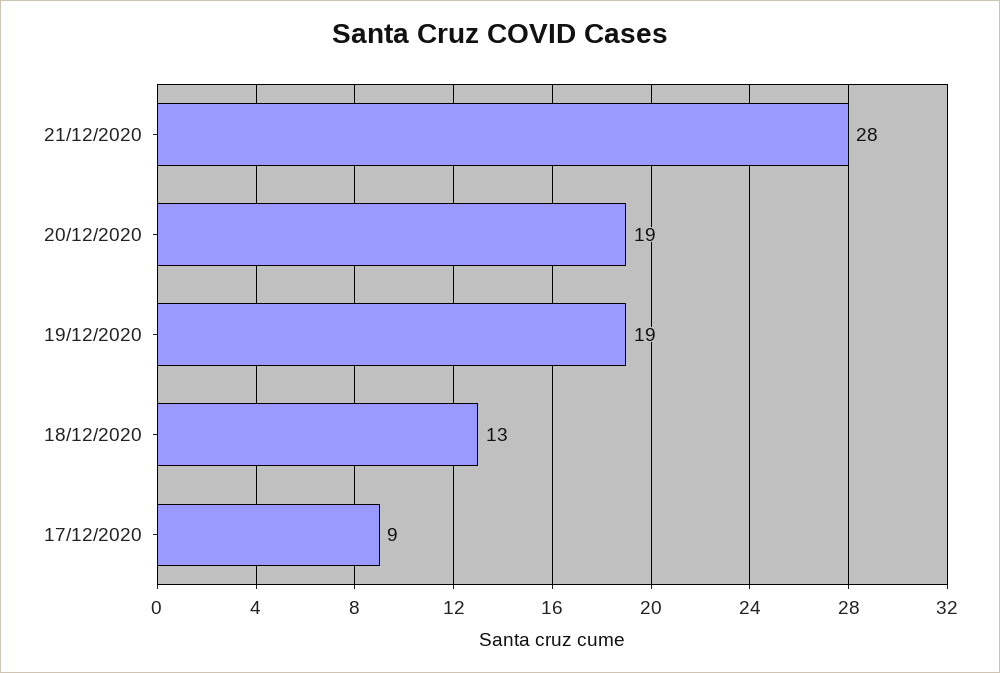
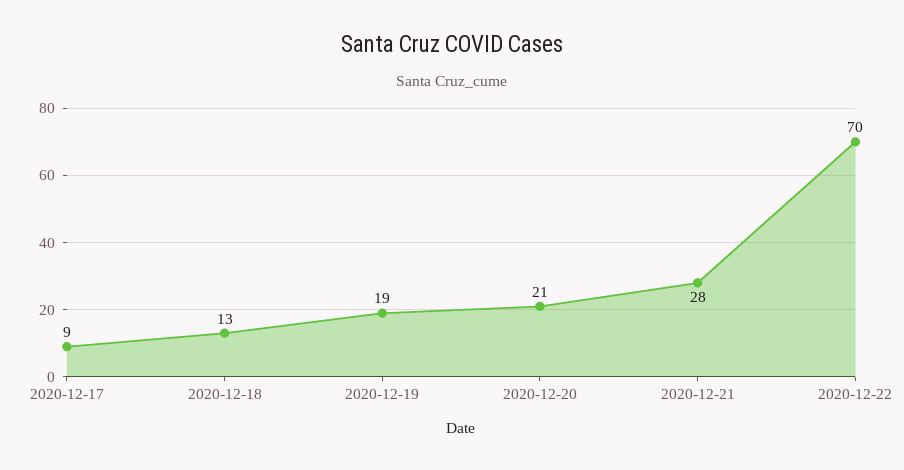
20/12/2020: 19 -> 21
2020-12-22: none -> 70

